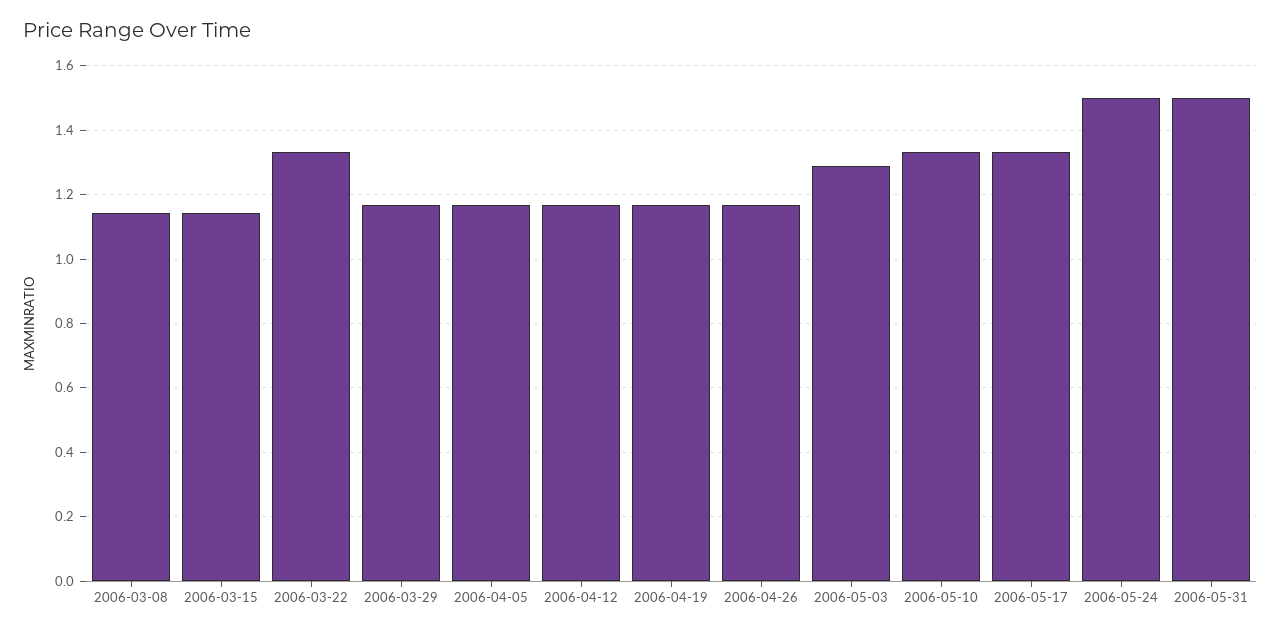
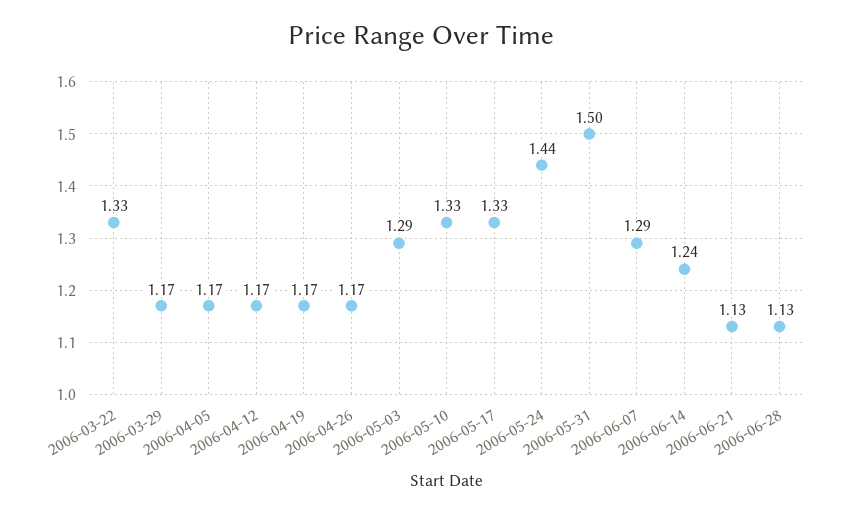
2006-03-08: 1.14 -> none
2006-03-15: 1.14 -> none
2006-05-24: 1.5 -> 1.44
2006-06-07: none -> 1.29
2006-06-14: none -> 1.24
2006-06-21: none -> 1.13
2006-06-28: none -> 1.13

